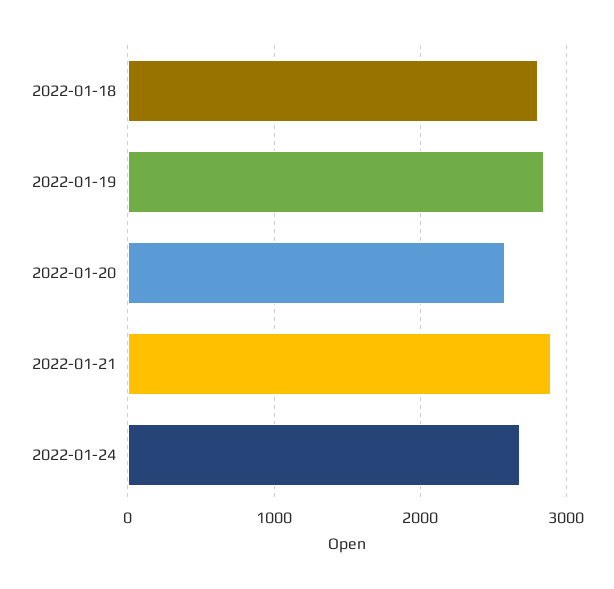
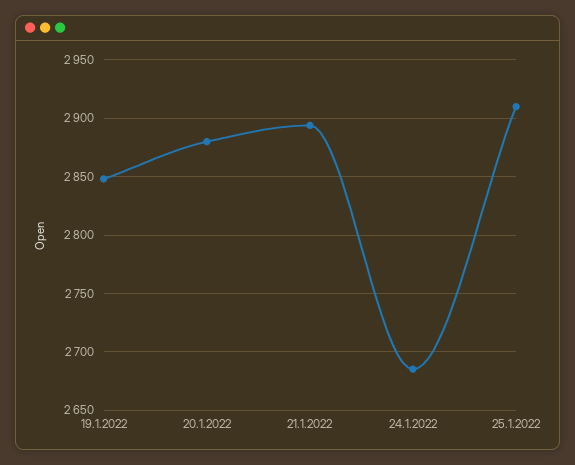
2022-01-18: 2800 -> none
2022-01-20: 2600 -> 2880
25.1.2022: none -> 2910

